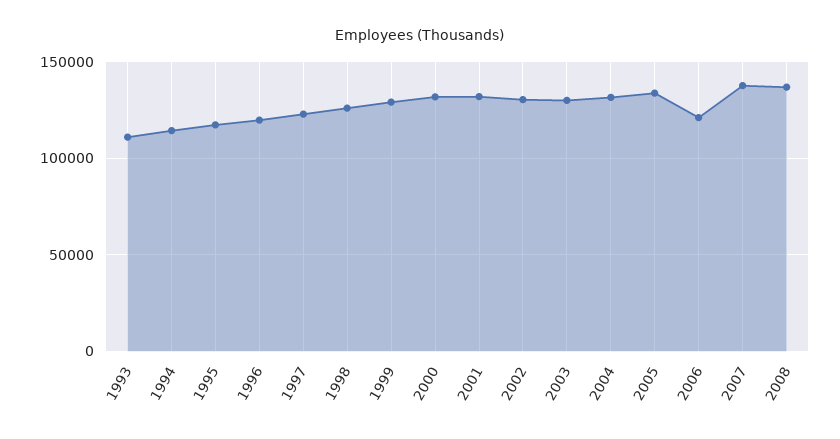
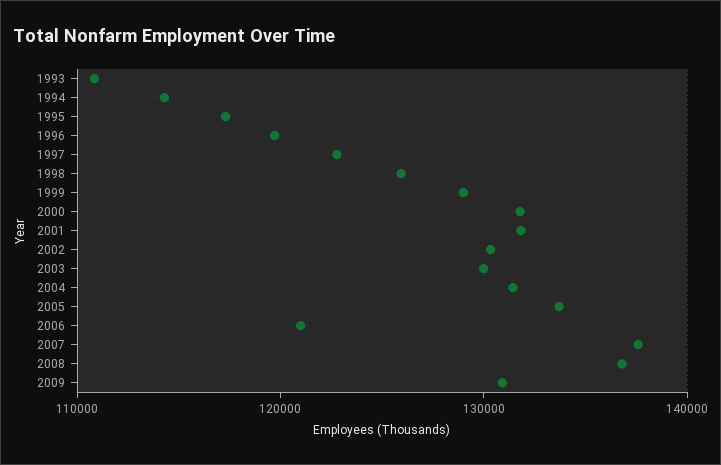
2009: none -> 131000

